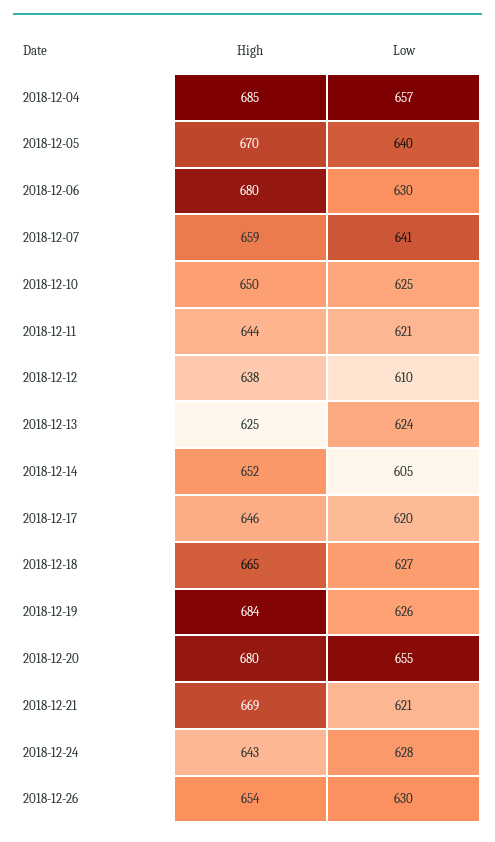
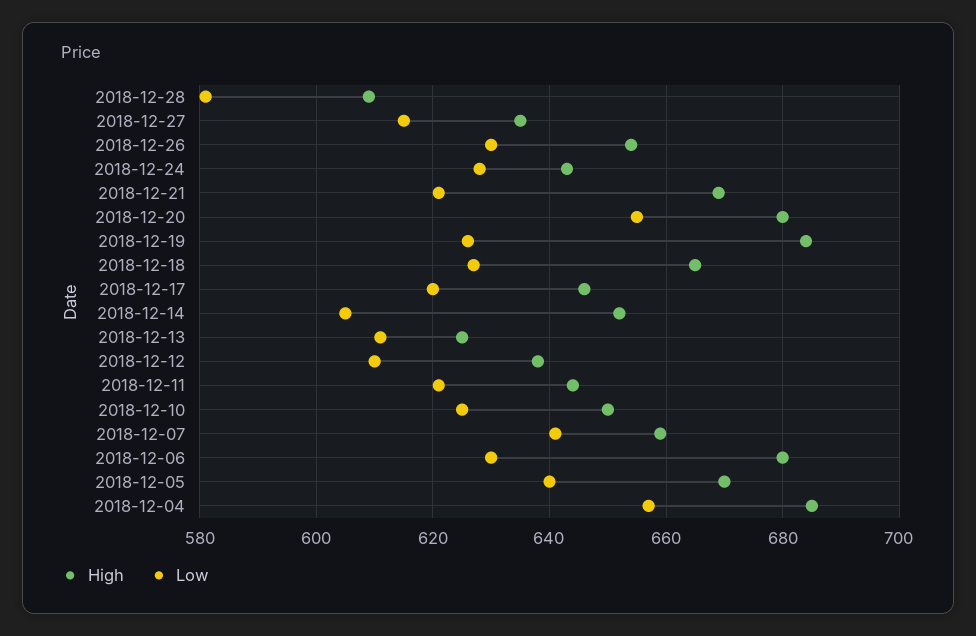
Low, 2018-12-13: 624 -> 610
High, 2018-12-28: none -> 610
Low, 2018-12-28: none -> 580
High, 2018-12-27: none -> 635
Low, 2018-12-27: none -> 615

